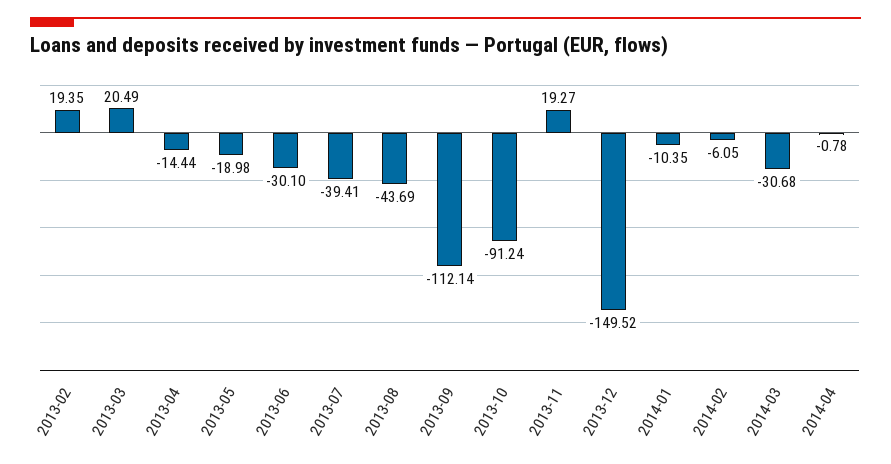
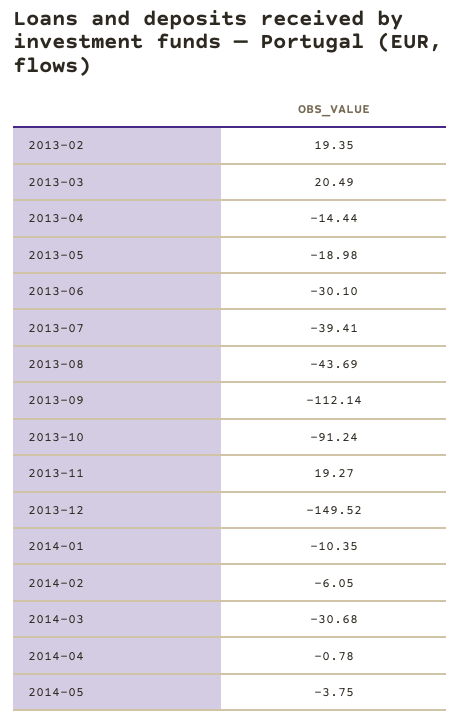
2014-05: none -> -3.75

